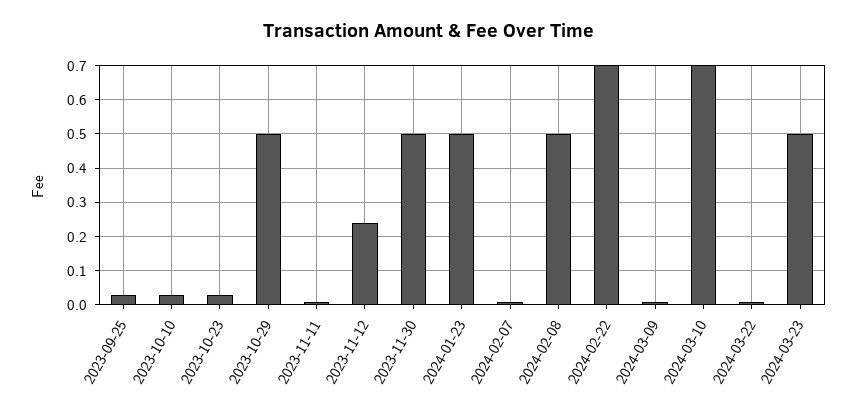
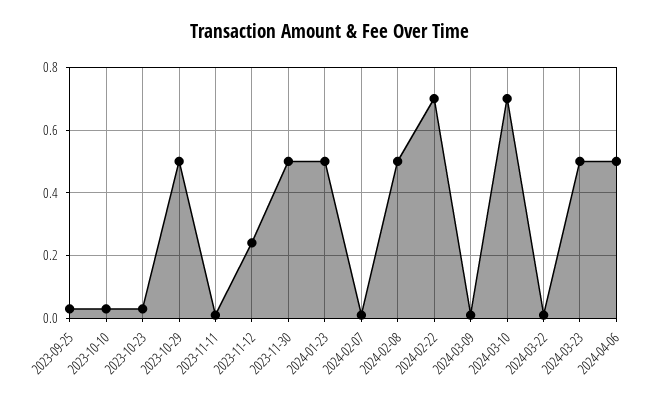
2024-04-06: none -> 0.5

